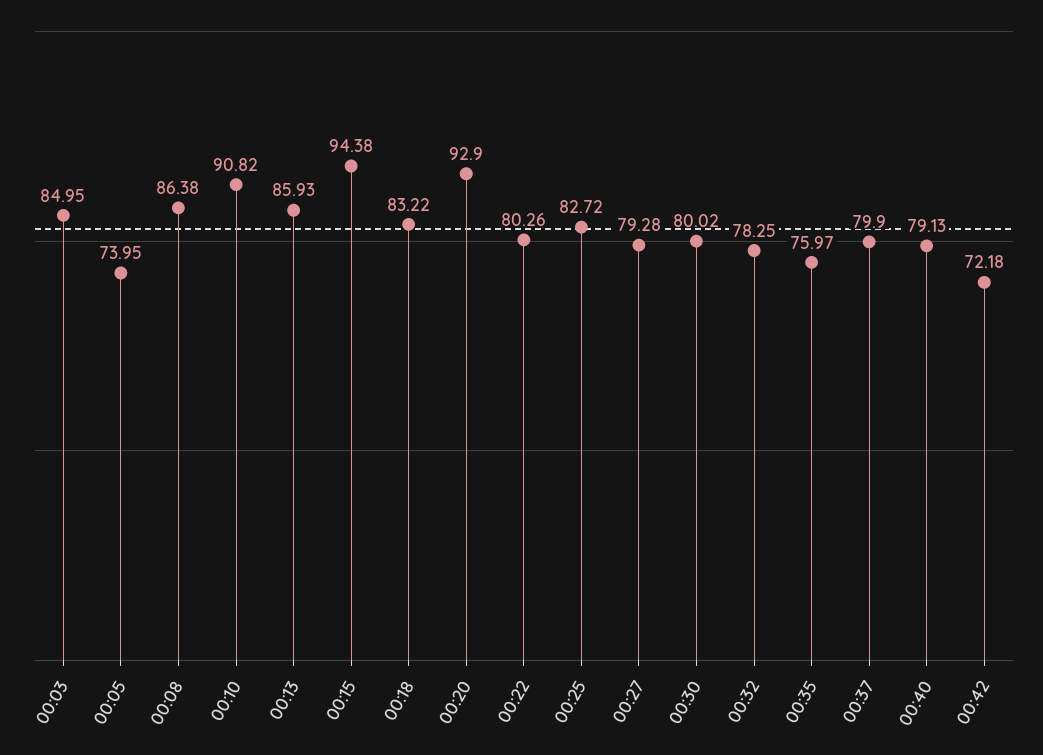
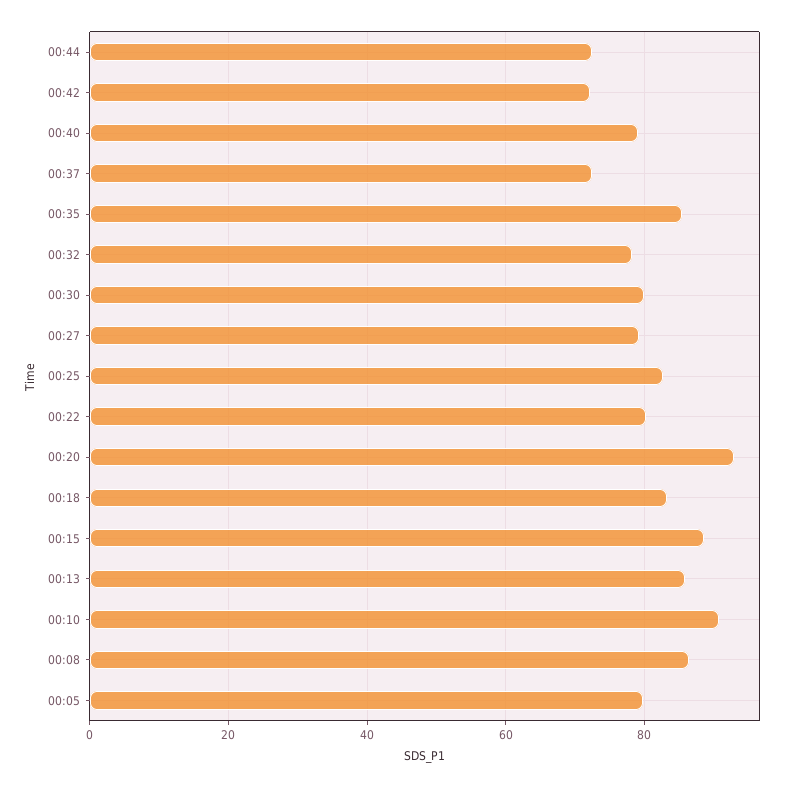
00:03: 84.95 -> none
00:05: 73.95 -> 80
00:15: 94.38 -> 88
00:35: 75.97 -> 86
00:37: 79.9 -> 72
00:44: none -> 72

